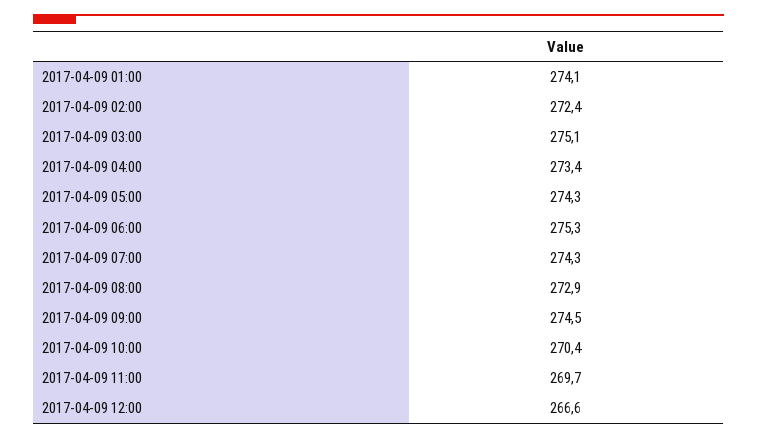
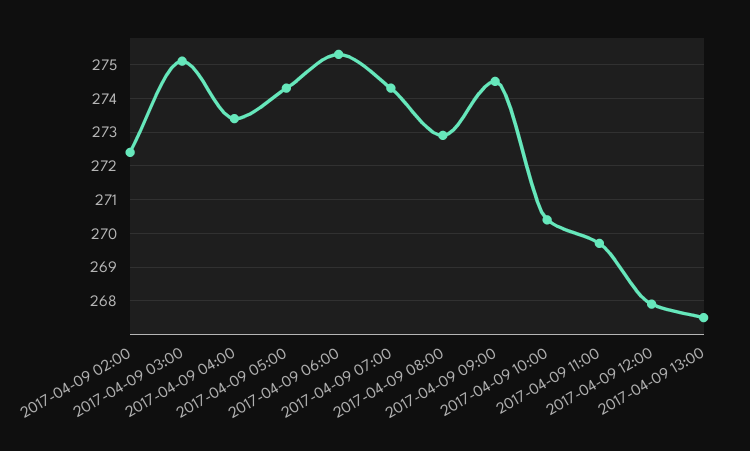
2017-04-09 01:00: 274.1 -> none
2017-04-09 12:00: 266.6 -> 268
2017-04-09 13:00: none -> 267.5

